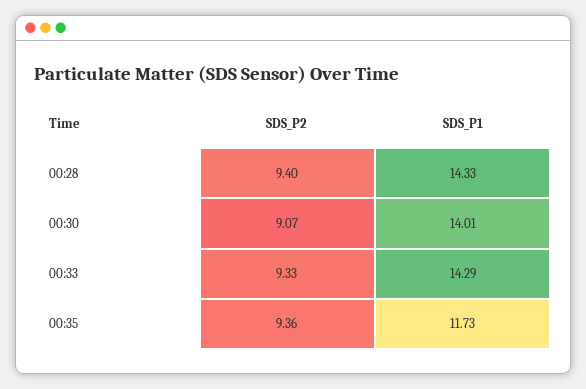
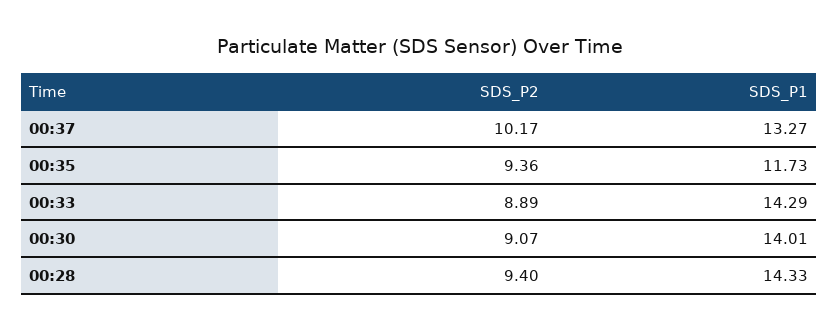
SDS_P2, 00:33: 9.33 -> 8.89
SDS_P2, 00:37: none -> 10.17
SDS_P1, 00:37: none -> 13.27

